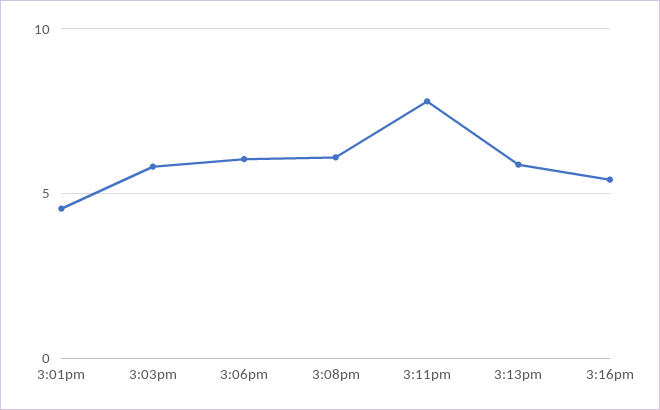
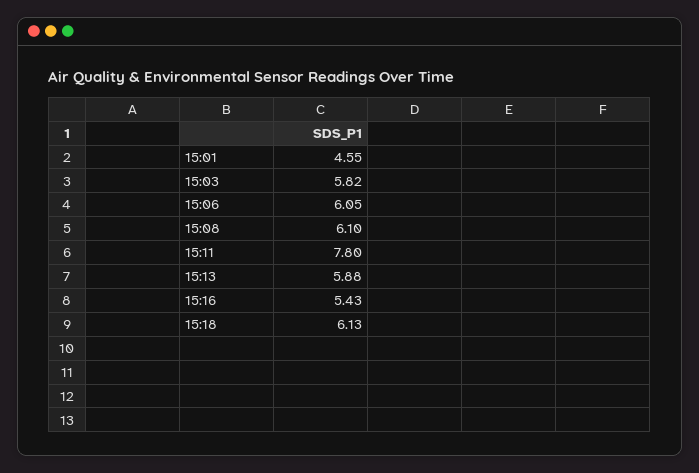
15:18: none -> 6.13

